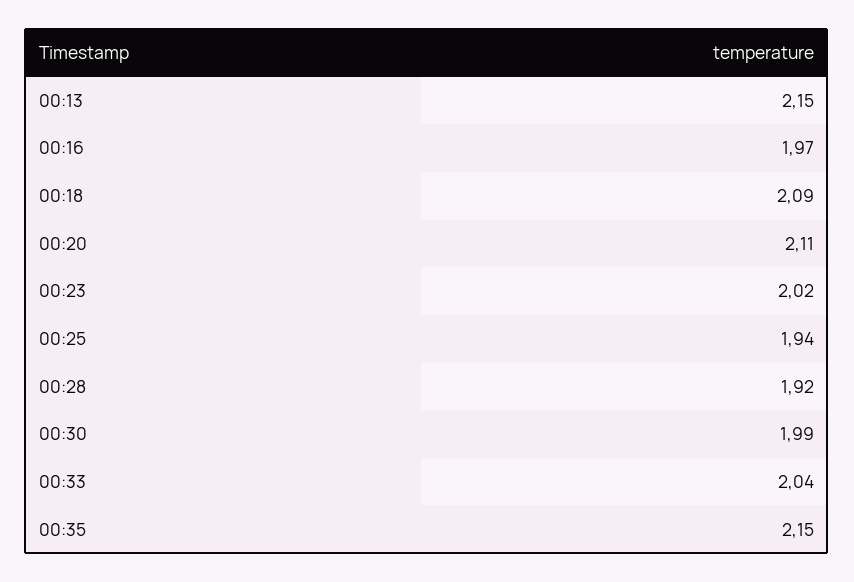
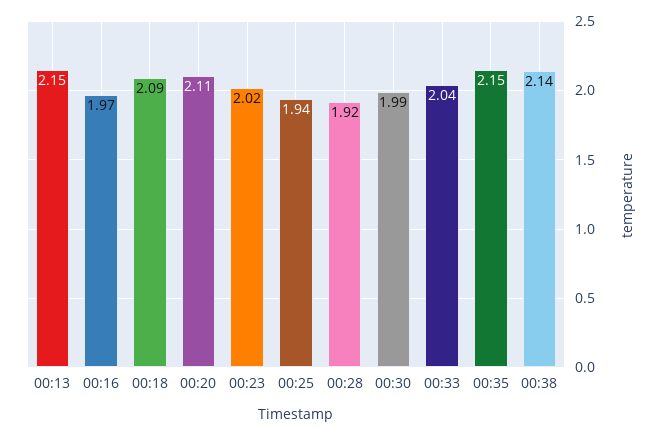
00:38: none -> 2.14

